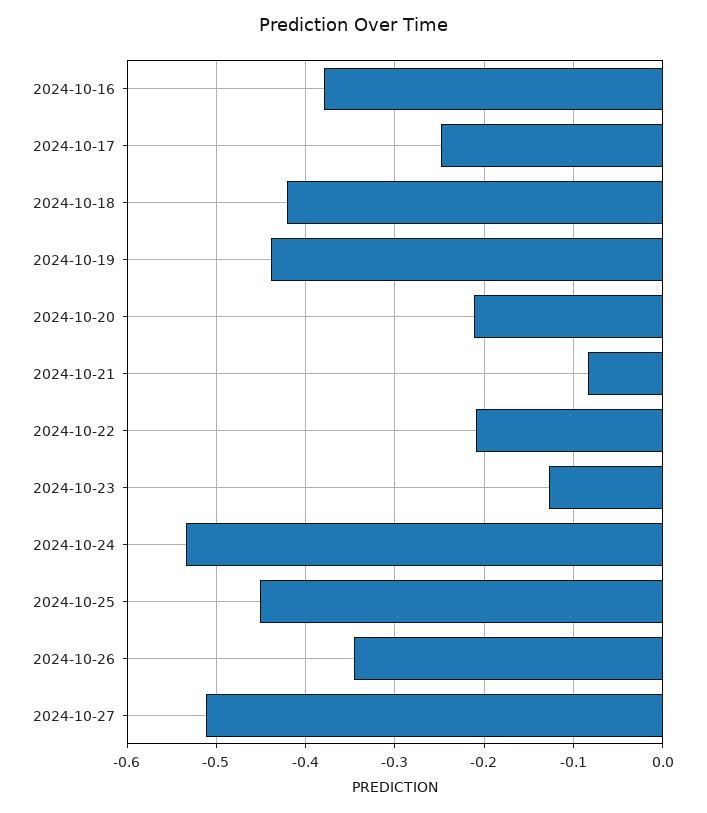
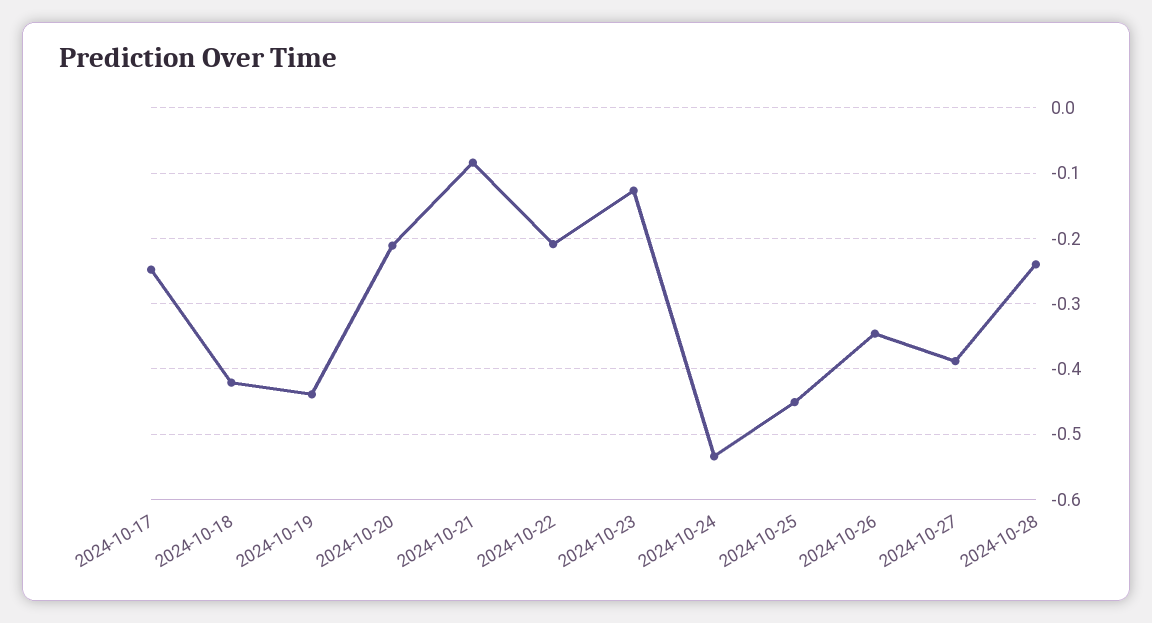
2024-10-16: -0.38 -> none
2024-10-27: -0.51 -> -0.39
2024-10-28: none -> -0.24

